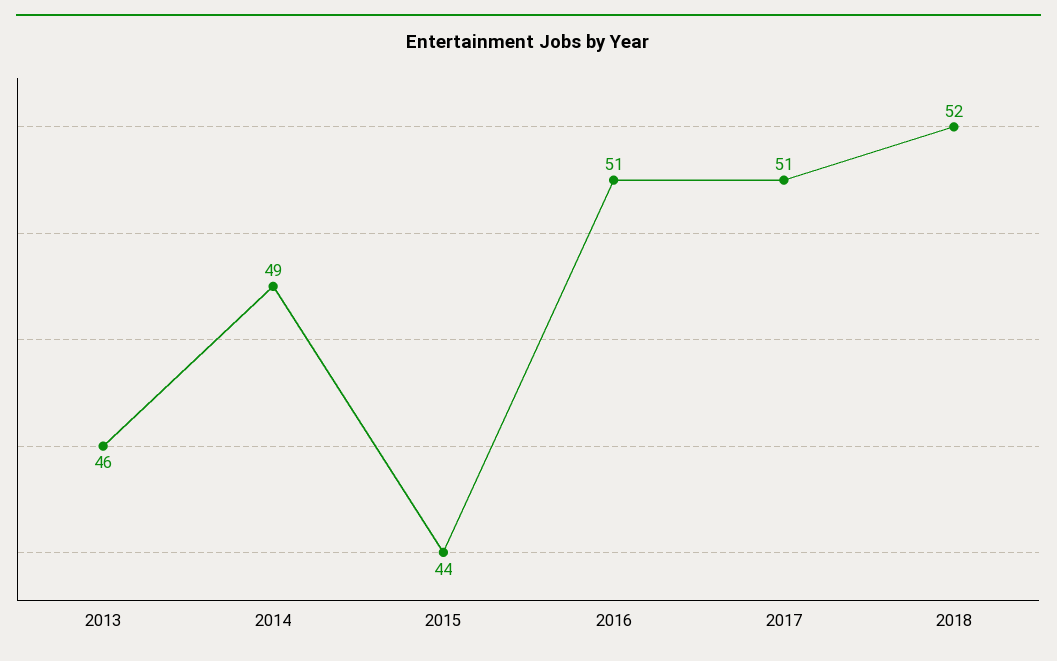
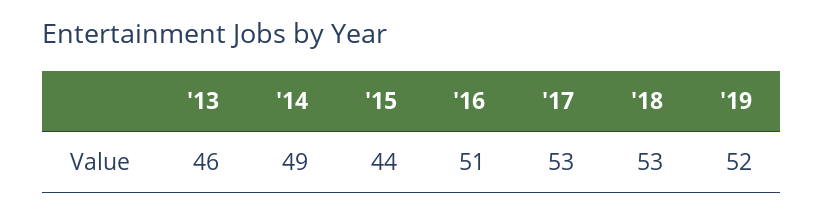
2017: 51 -> 53
2018: 52 -> 53
'19: none -> 52

